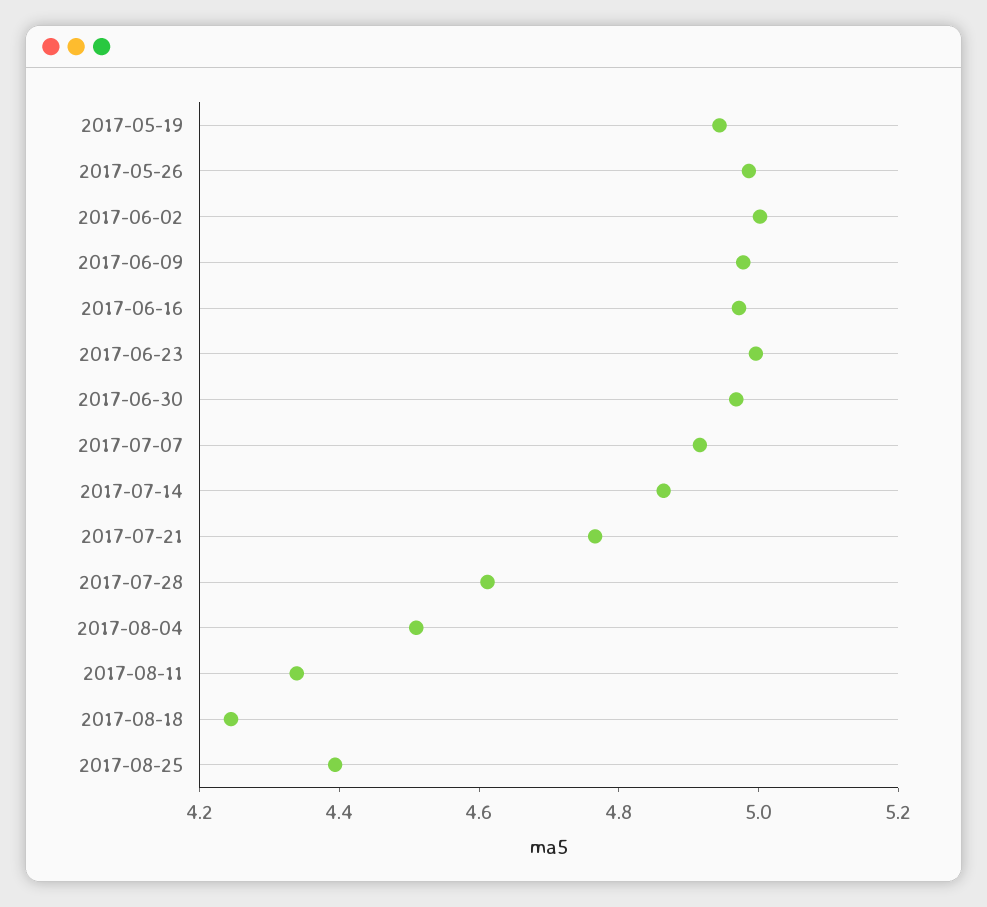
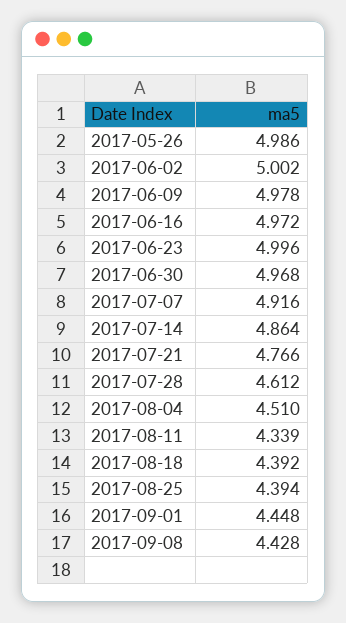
2017-05-19: 4.95 -> none
2017-08-18: 4.25 -> 4.392
2017-09-01: none -> 4.448
2017-09-08: none -> 4.428

